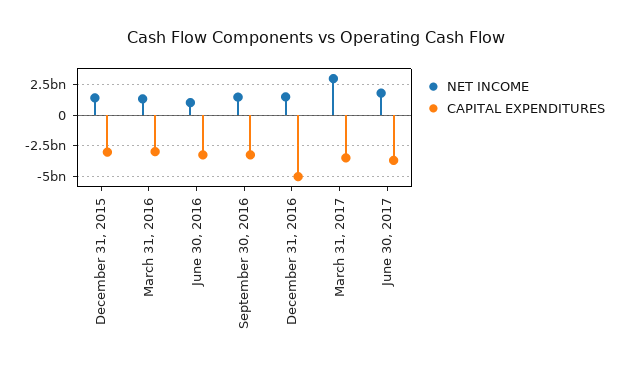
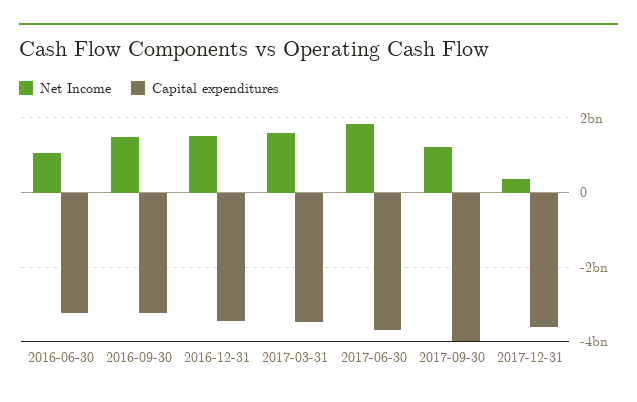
NET INCOME, December 31, 2015: 1500000000 -> none
CAPITAL EXPENDITURES, December 31, 2015: -3000000000 -> none
NET INCOME, March 31, 2016: 1500000000 -> none
CAPITAL EXPENDITURES, March 31, 2016: -3000000000 -> none
CAPITAL EXPENDITURES, December 31, 2016: -5000000000 -> -3400000000
NET INCOME, March 31, 2017: 3000000000 -> 1600000000
NET INCOME, 2017-09-30: none -> 1200000000
CAPITAL EXPENDITURES, 2017-09-30: none -> -4000000000
NET INCOME, 2017-12-31: none -> 400000000
CAPITAL EXPENDITURES, 2017-12-31: none -> -3600000000

